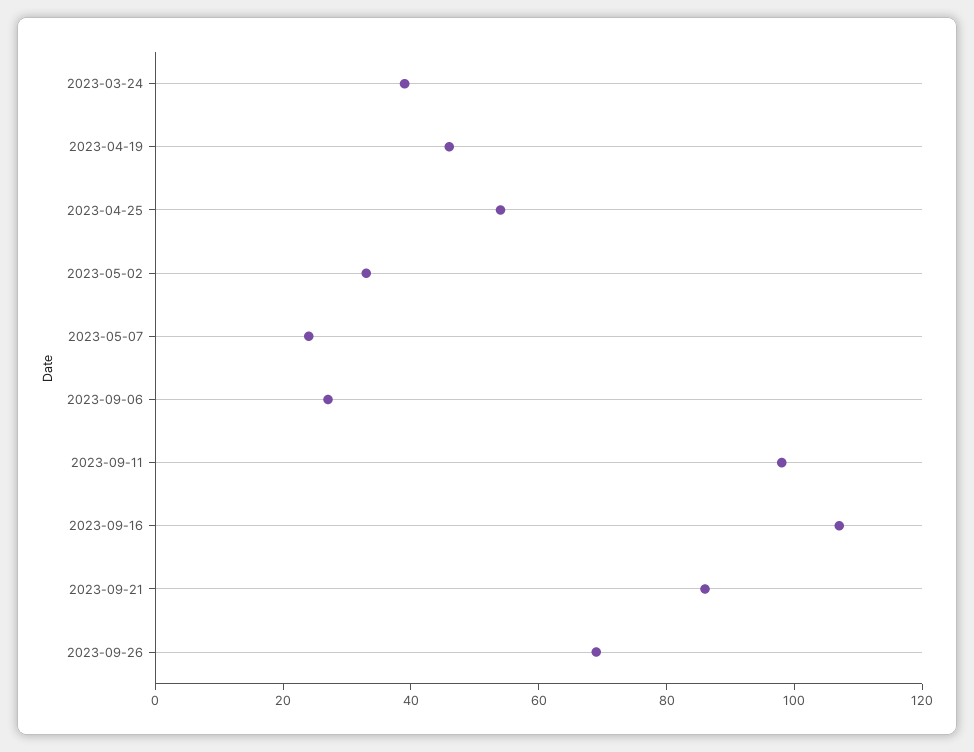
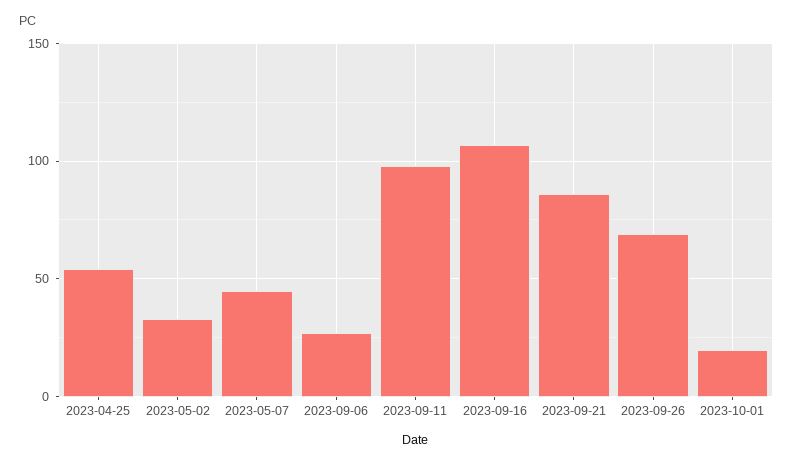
2023-03-24: 40 -> none
2023-04-19: 45 -> none
2023-05-07: 25 -> 45
2023-10-01: none -> 20

